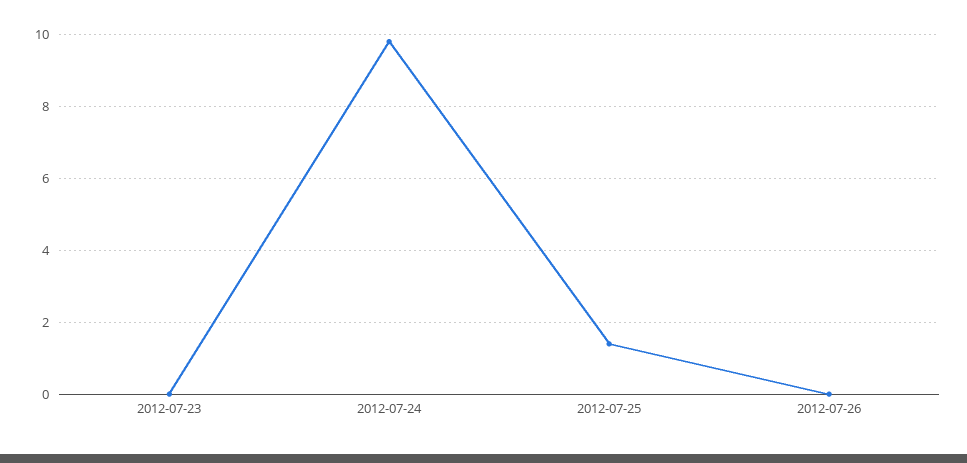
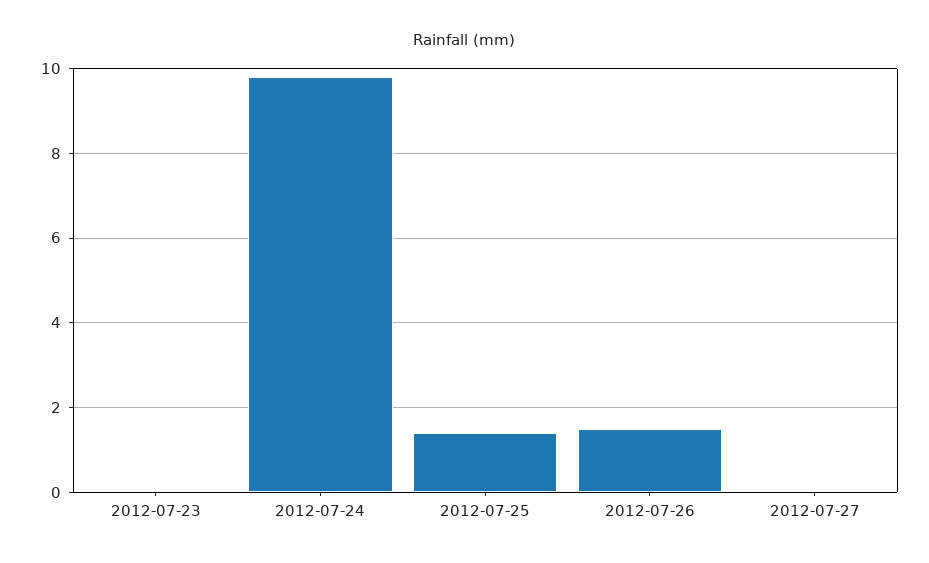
2012-07-26: 0 -> 1.5
2012-07-27: none -> 0

